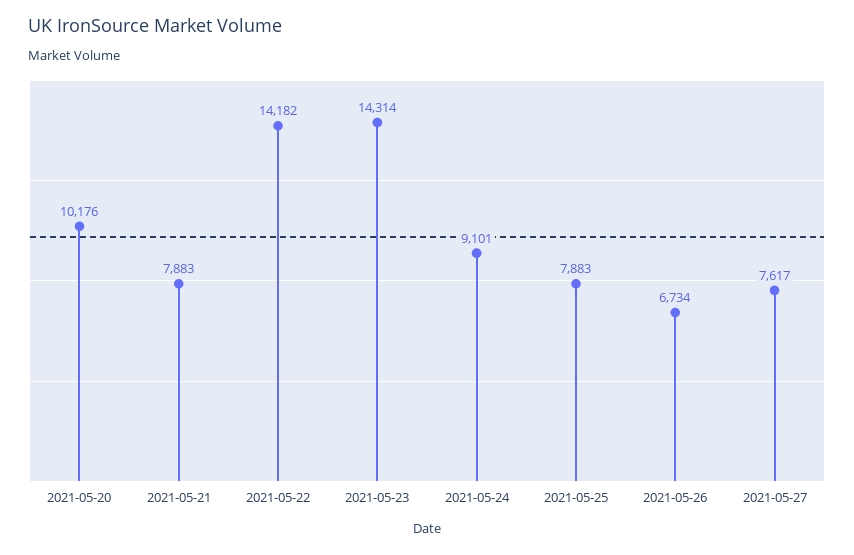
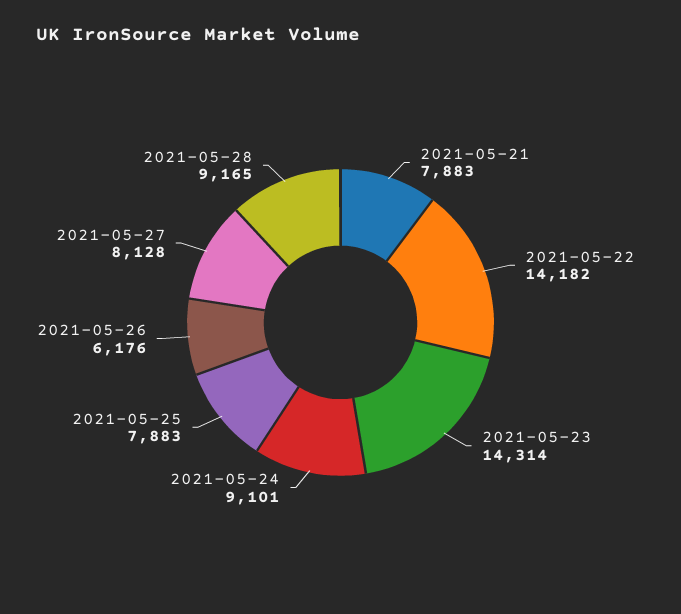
2021-05-20: 10176 -> none
2021-05-26: 6734 -> 6176
2021-05-27: 7617 -> 8128
2021-05-28: none -> 9165

